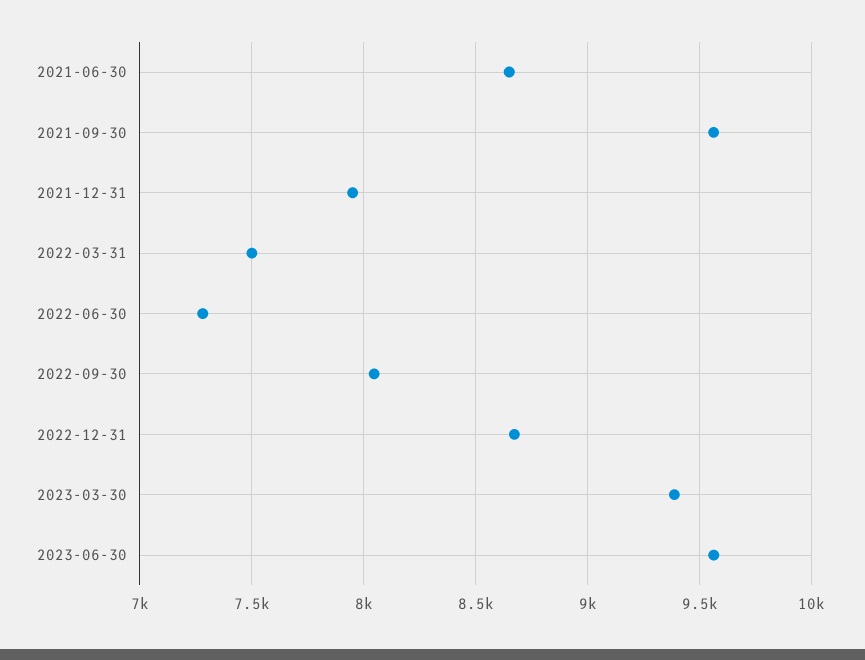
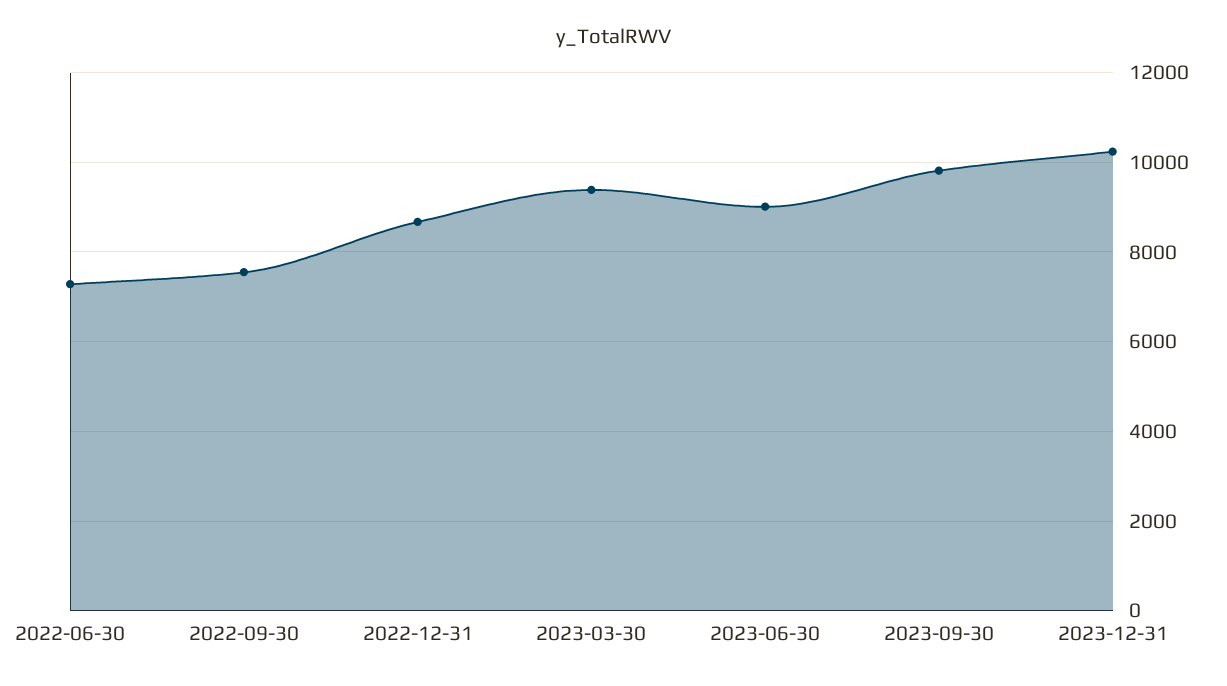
2021-06-30: 8650 -> none
2021-09-30: 9550 -> none
2021-12-31: 7950 -> none
2022-03-31: 7500 -> none
2022-09-30: 8050 -> 7600
2023-06-30: 9550 -> 9000
2023-09-30: none -> 9800
2023-12-31: none -> 10200

